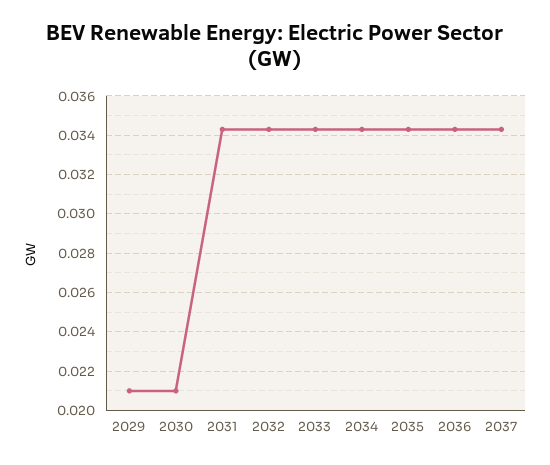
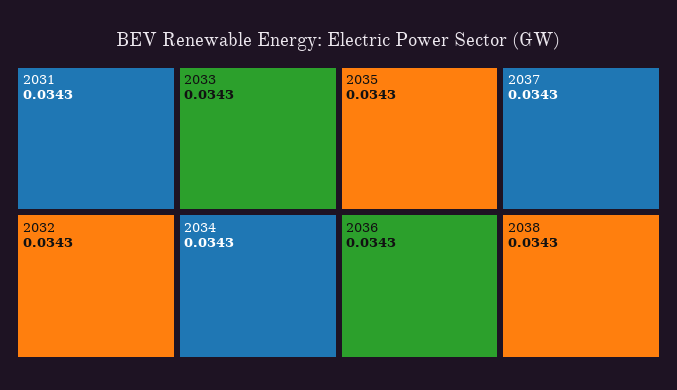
2029: 0.021 -> none
2030: 0.021 -> none
2038: none -> 0.0343

